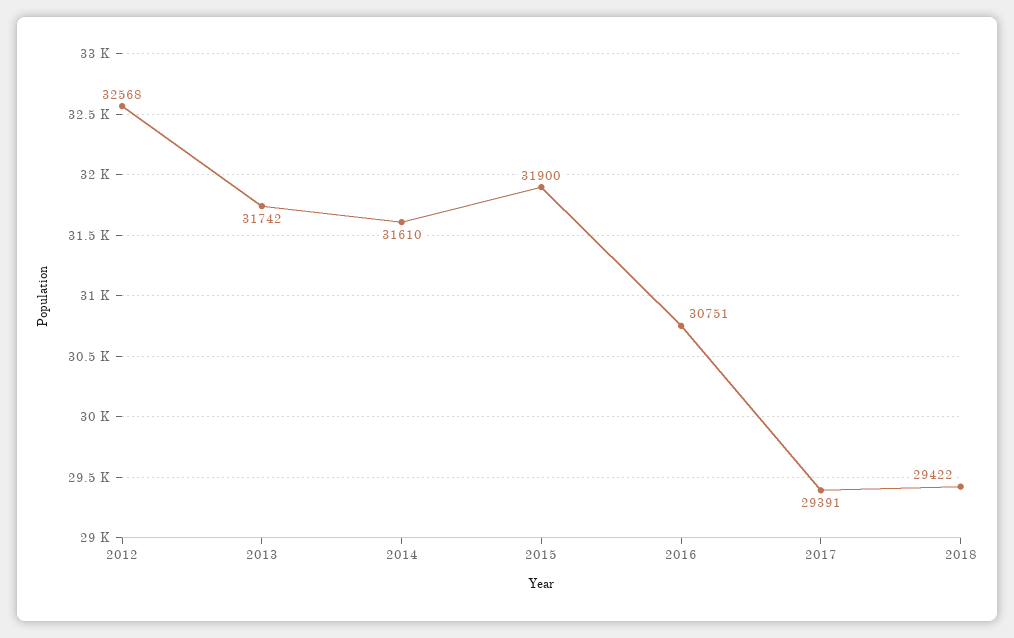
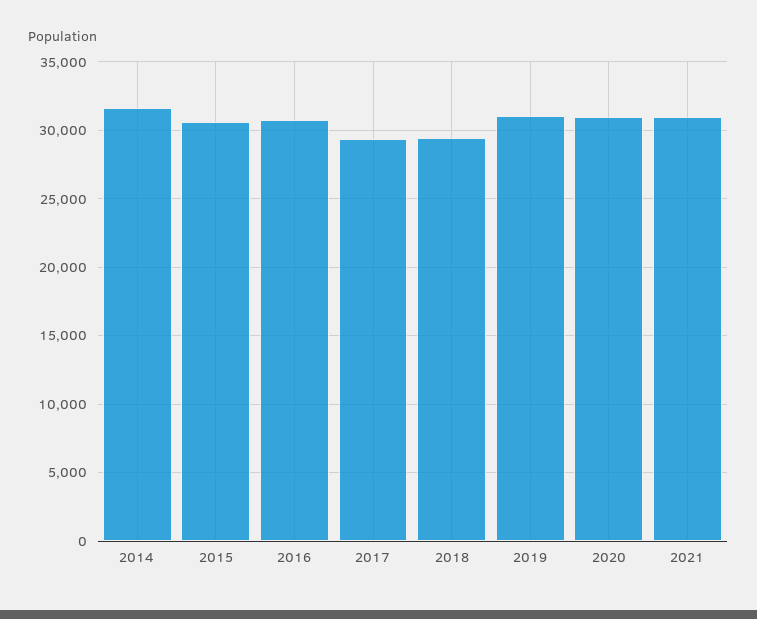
2012: 32568 -> none
2013: 31742 -> none
2015: 31900 -> 30500
2019: none -> 31000
2020: none -> 31000
2021: none -> 31000

